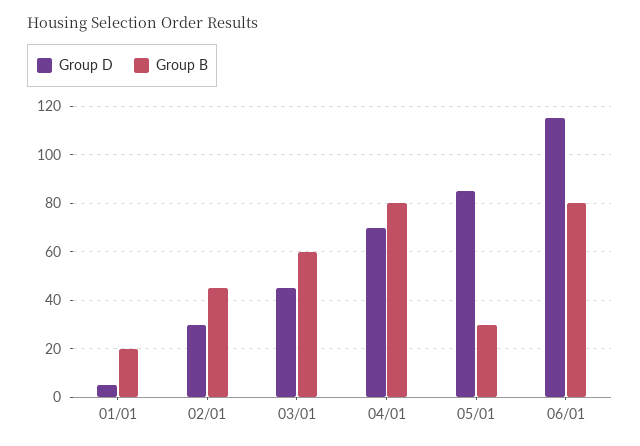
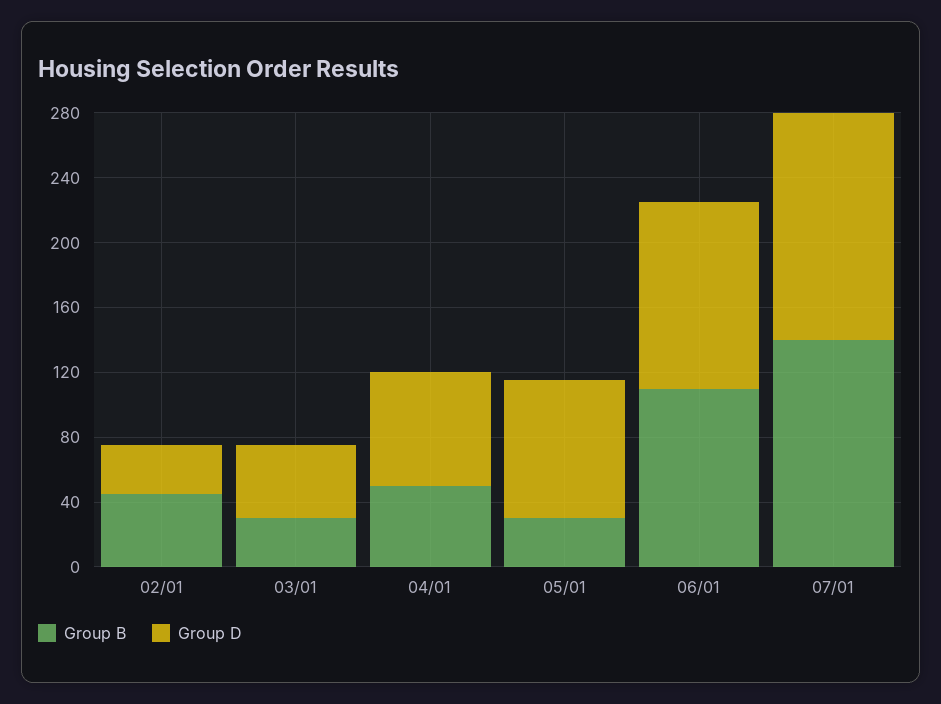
Group D, 01/01: 5 -> none
Group B, 01/01: 20 -> none
Group B, 03/01: 60 -> 30
Group B, 04/01: 80 -> 50
Group B, 06/01: 80 -> 110
Group B, 07/01: none -> 140
Group D, 07/01: none -> 140

